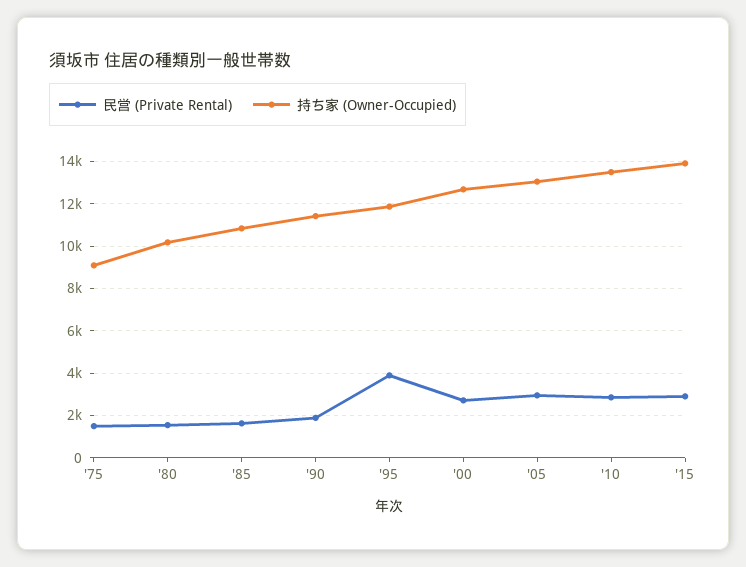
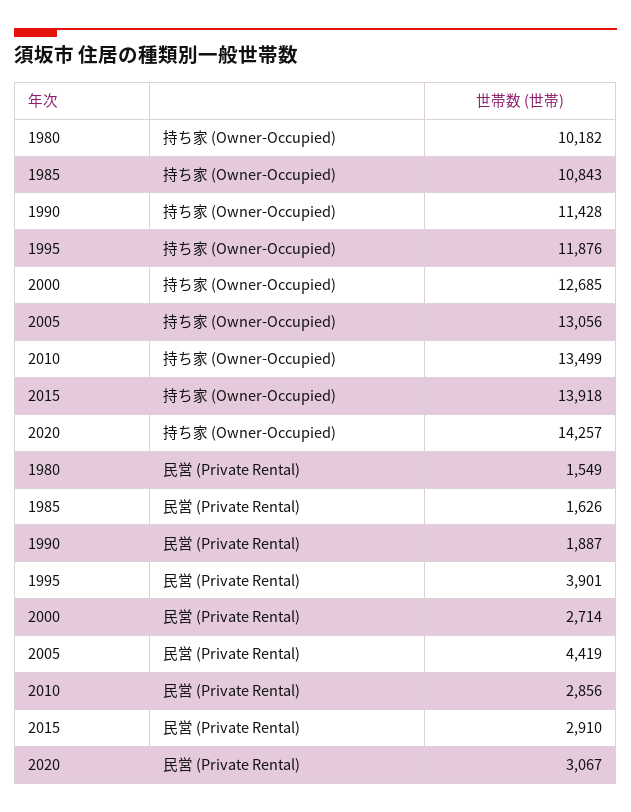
民営 (Private Rental), '75: 1500 -> none
持ち家 (Owner-Occupied), '75: 9000 -> none
民営 (Private Rental), '05: 3000 -> 4419
持ち家 (Owner-Occupied), 2020: none -> 14257
民営 (Private Rental), 2020: none -> 3067

